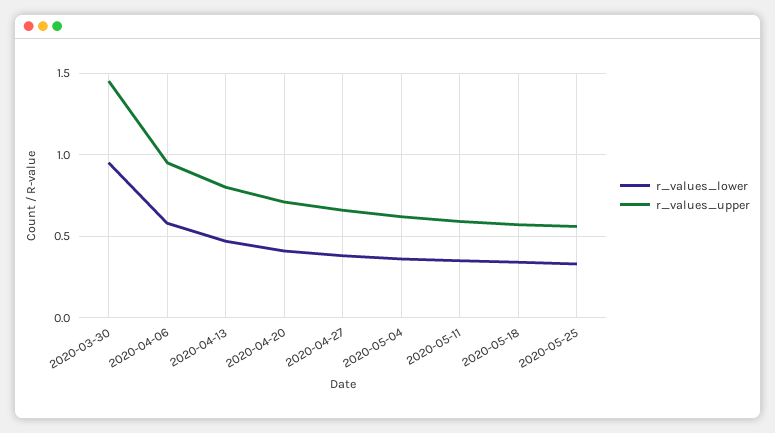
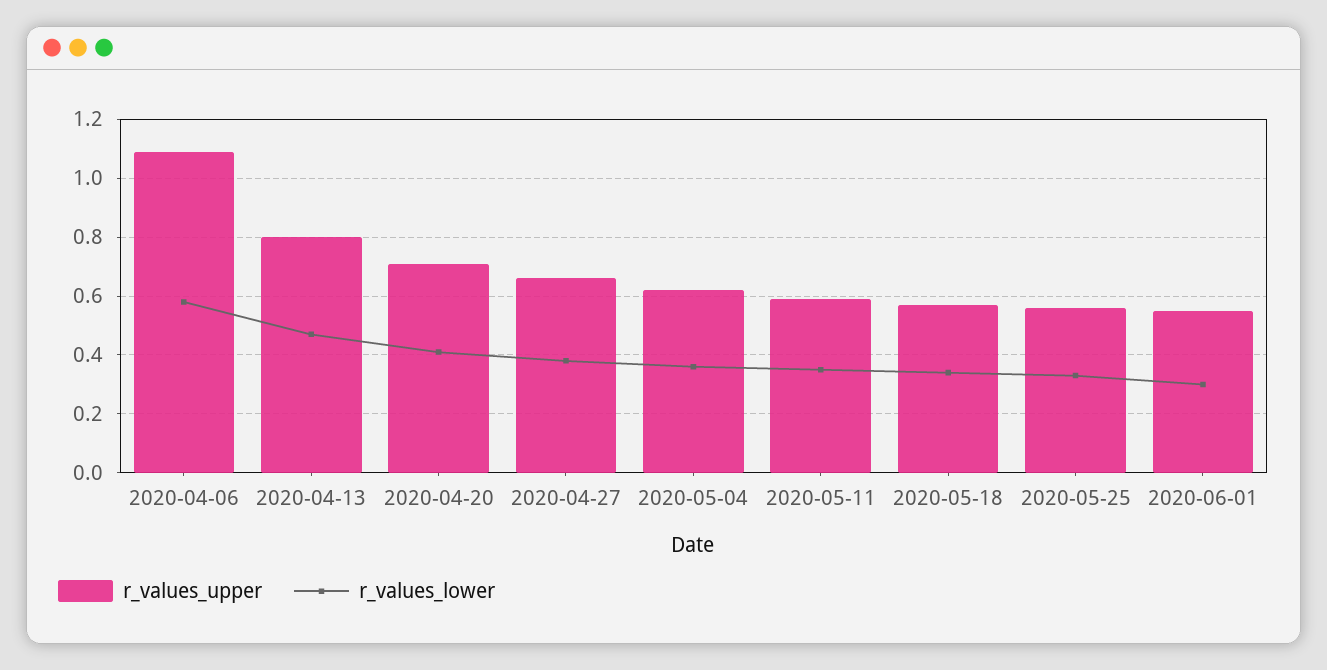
r_values_lower, 2020-03-30: 0.95 -> none
r_values_upper, 2020-03-30: 1.45 -> none
r_values_upper, 2020-04-06: 0.95 -> 1.1
r_values_upper, 2020-06-01: none -> 0.55
r_values_lower, 2020-06-01: none -> 0.3

